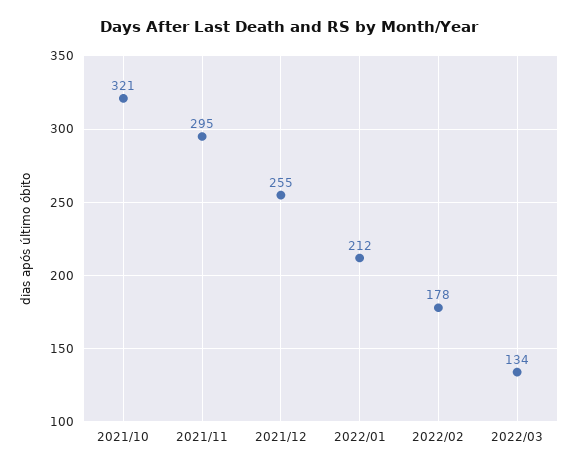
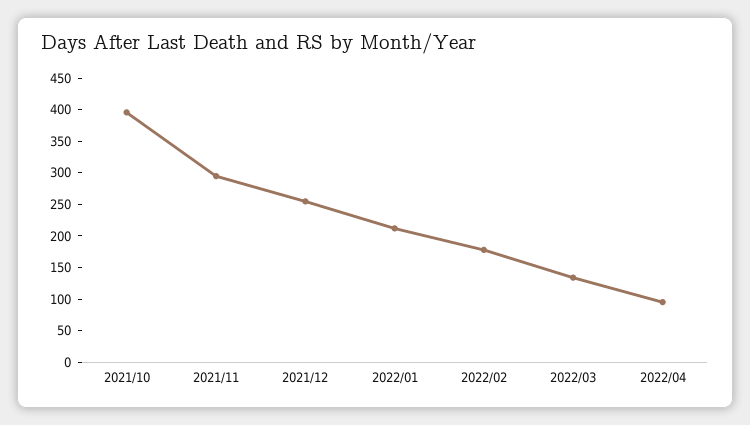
2021/10: 321 -> 400
2022/04: none -> 100

